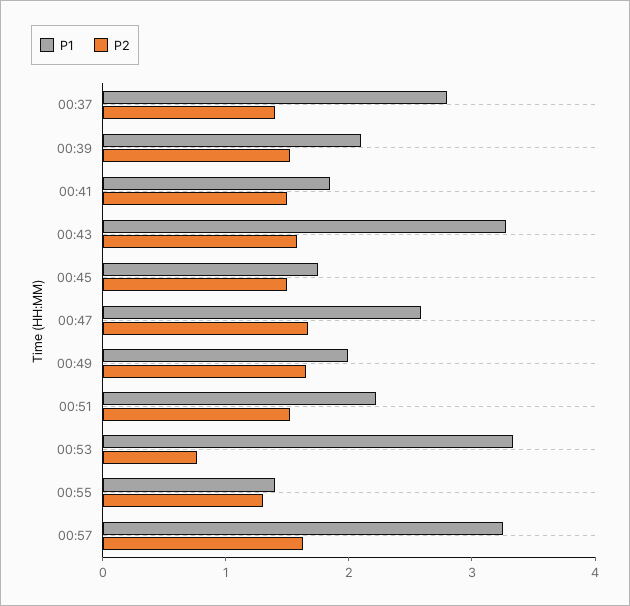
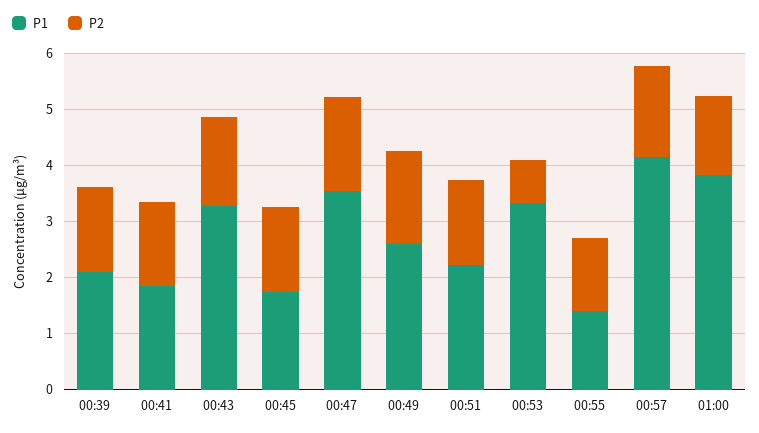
P1, 00:37: 2.8 -> none
P2, 00:37: 1.4 -> none
P1, 00:47: 2.6 -> 3.6
P1, 00:49: 2 -> 2.6
P1, 00:57: 3.2 -> 4.2
P1, 01:00: none -> 3.8
P2, 01:00: none -> 1.4

